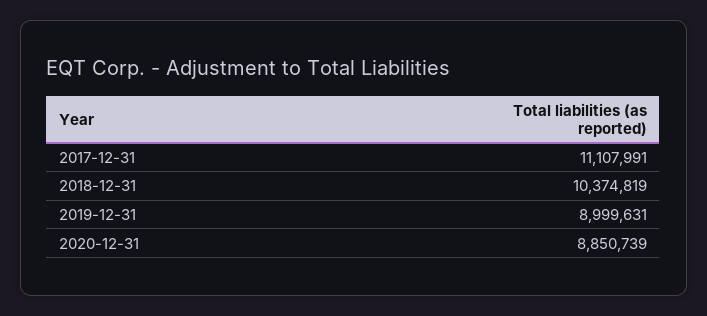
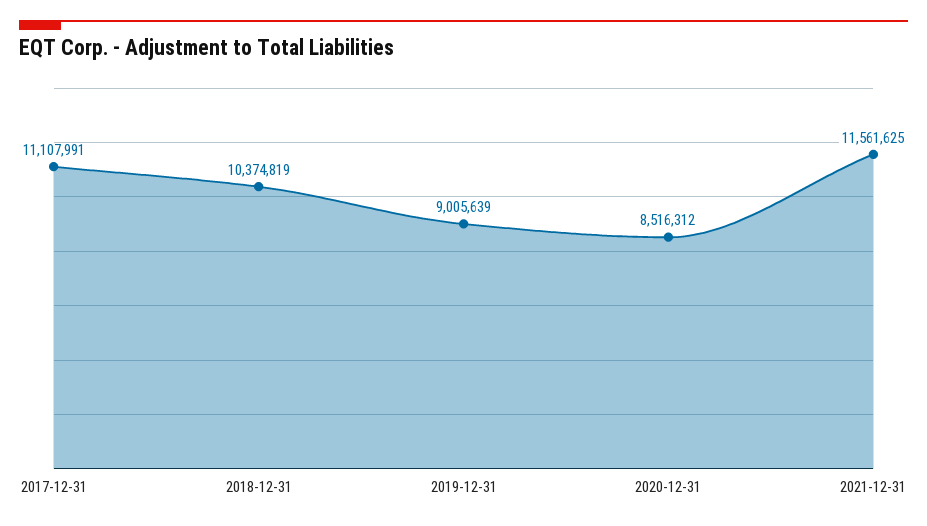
2019-12-31: 8999631 -> 9005639
2020-12-31: 8850739 -> 8516312
2021-12-31: none -> 11561625

